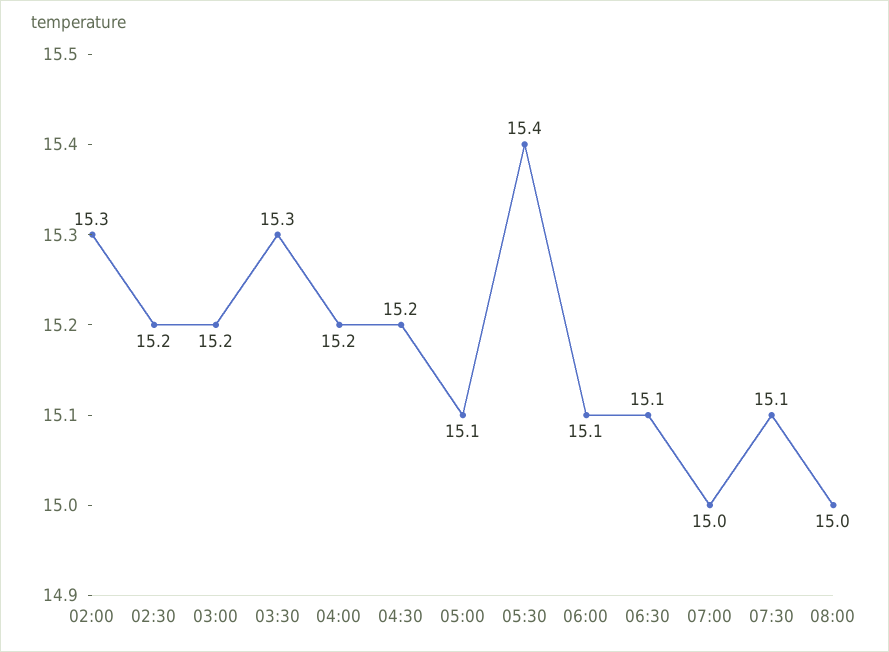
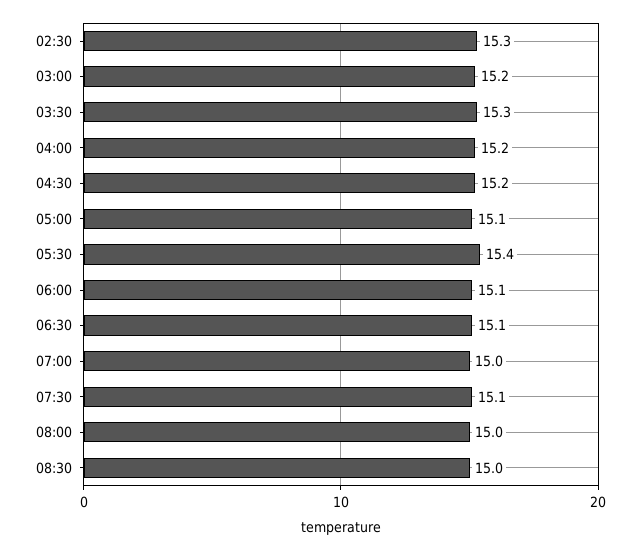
02:00: 15.3 -> none
02:30: 15.2 -> 15.3
08:30: none -> 15

